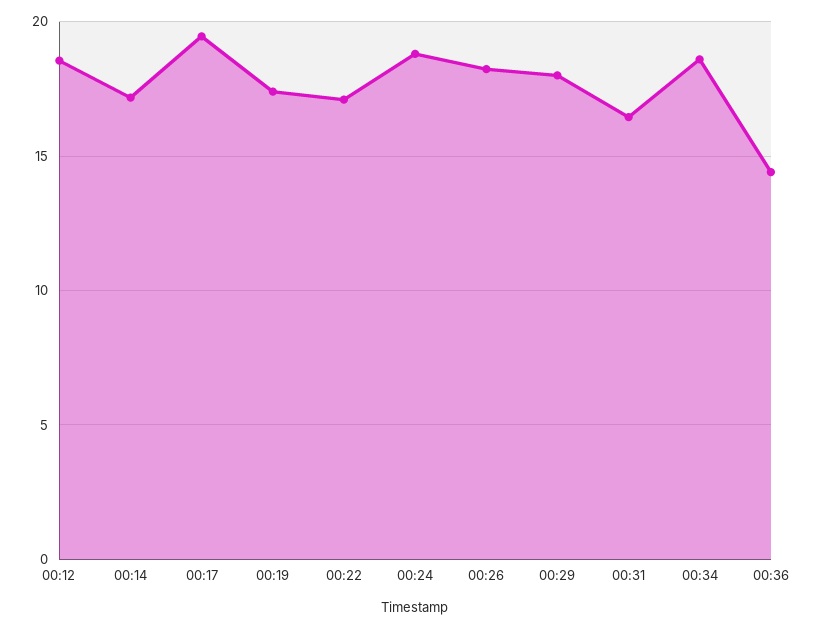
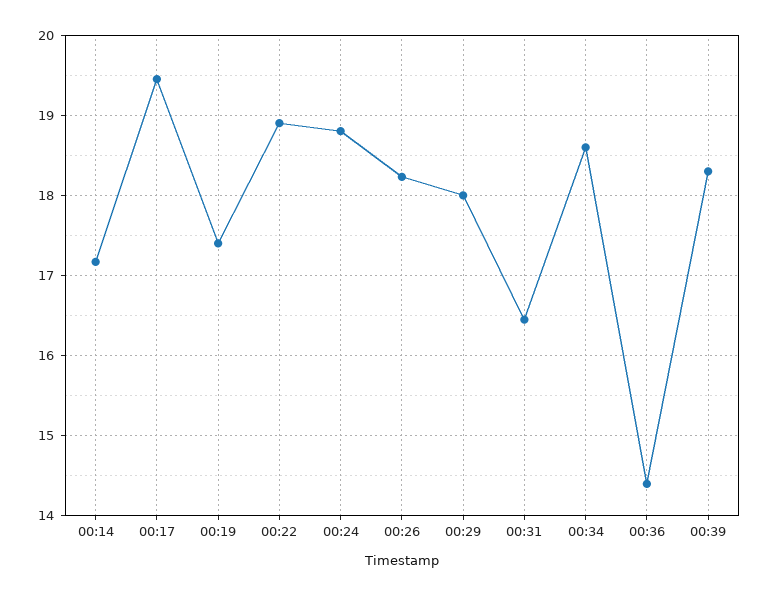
00:12: 18.5 -> none
00:22: 17 -> 18.9
00:39: none -> 18.3

